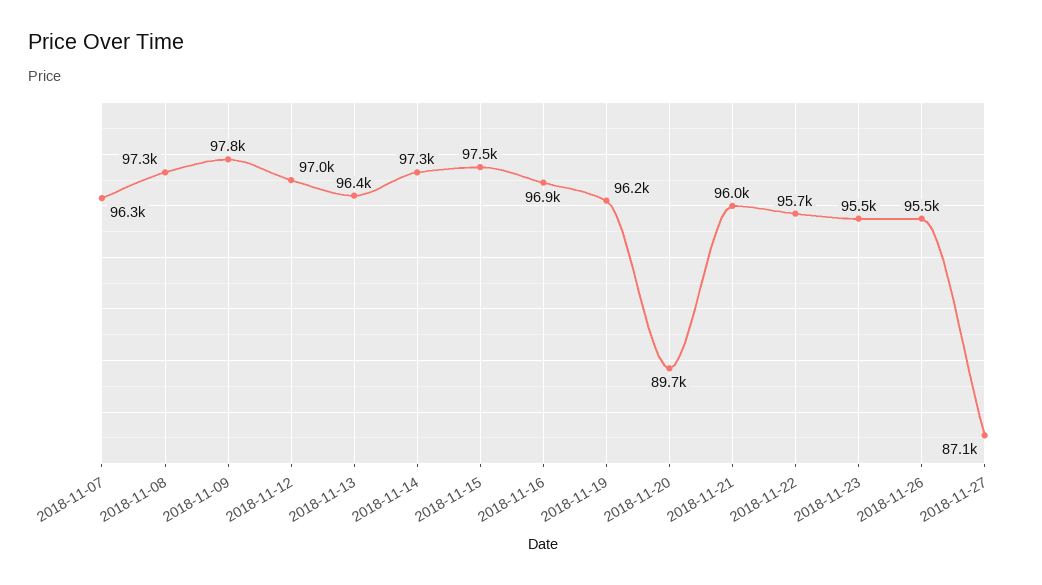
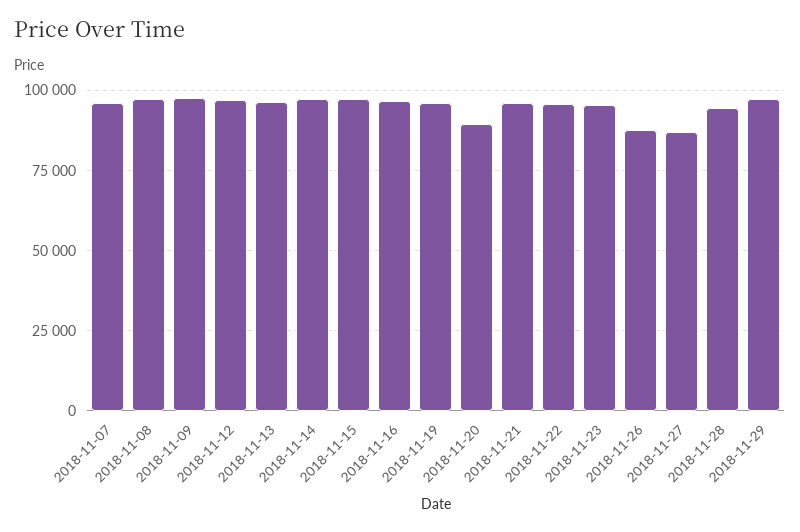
2018-11-26: 95500 -> 87500
2018-11-28: none -> 95000
2018-11-29: none -> 97500

